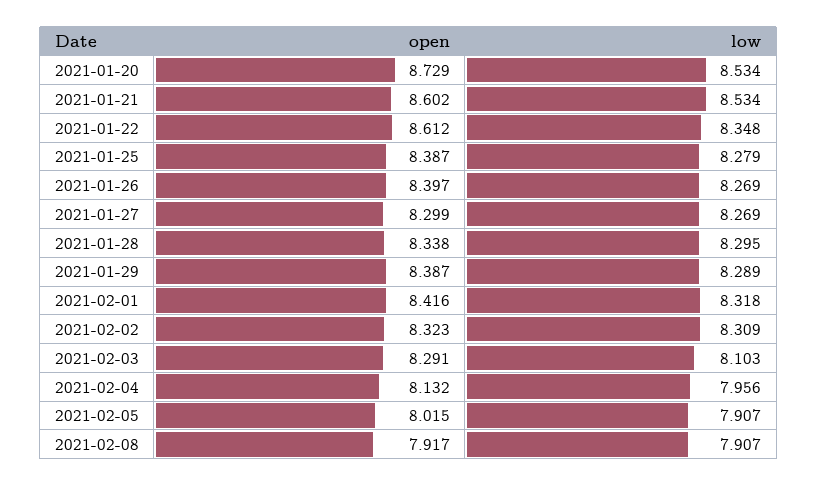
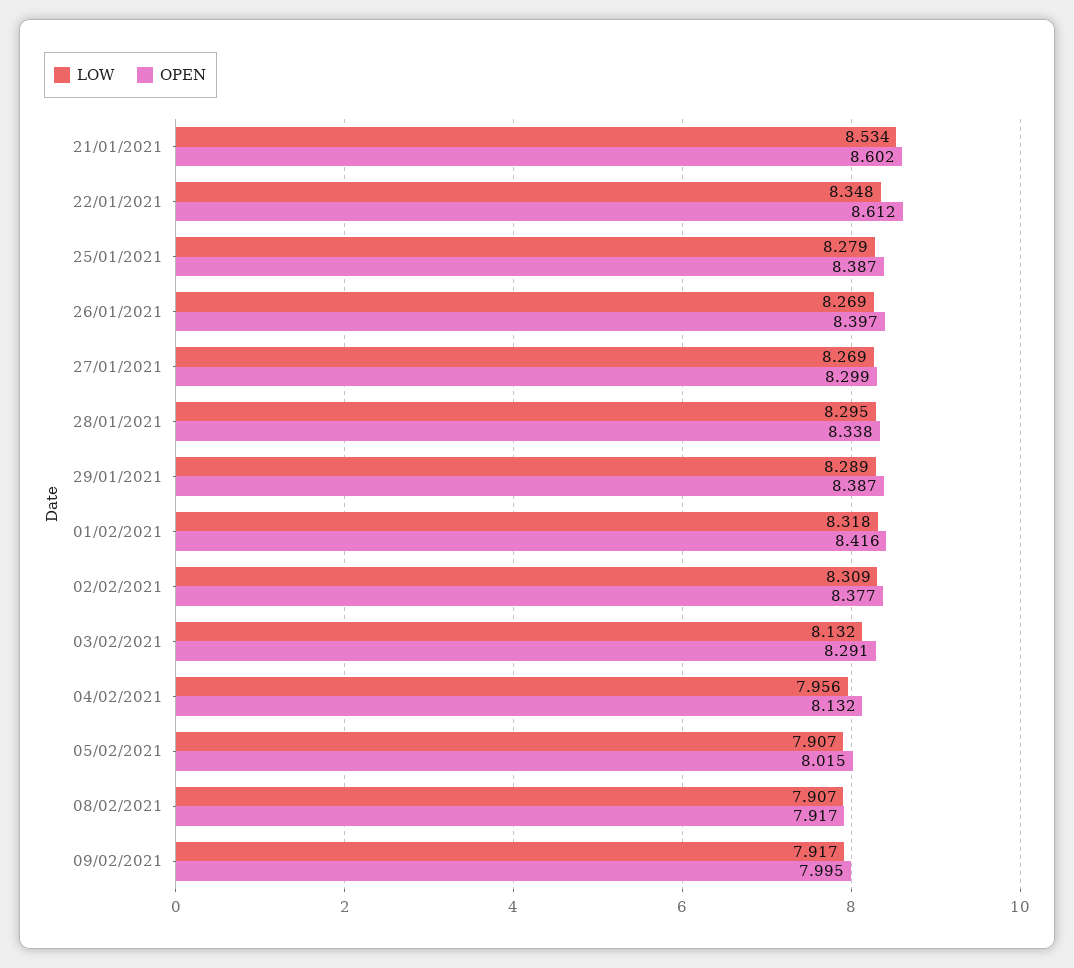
open, 2021-01-20: 8.729 -> none
low, 2021-01-20: 8.534 -> none
open, 2021-02-02: 8.323 -> 8.377
low, 2021-02-03: 8.103 -> 8.132
low, 09/02/2021: none -> 7.917
open, 09/02/2021: none -> 7.995

